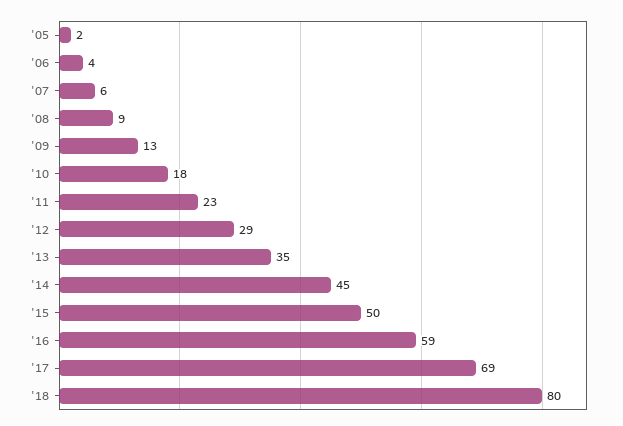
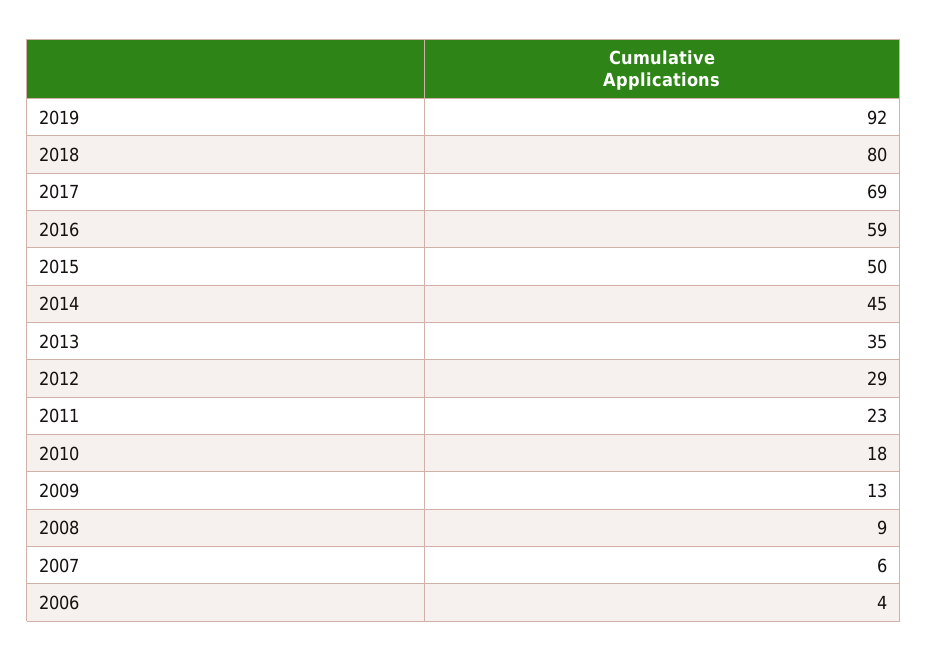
'05: 2 -> none
2019: none -> 92

